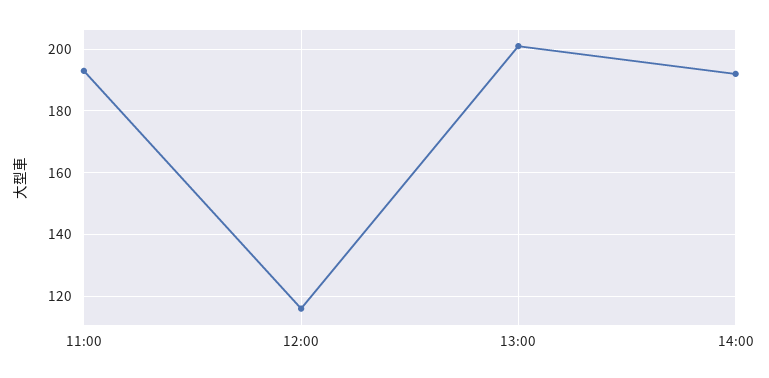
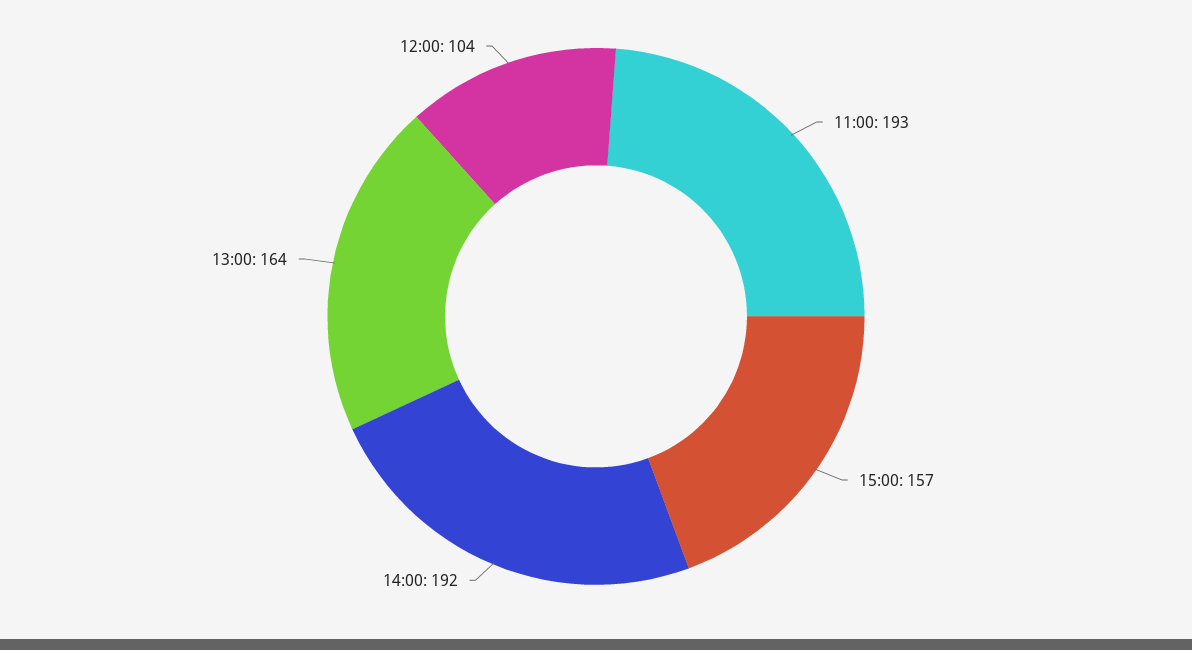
12:00: 115 -> 104
13:00: 200 -> 164
15:00: none -> 157

